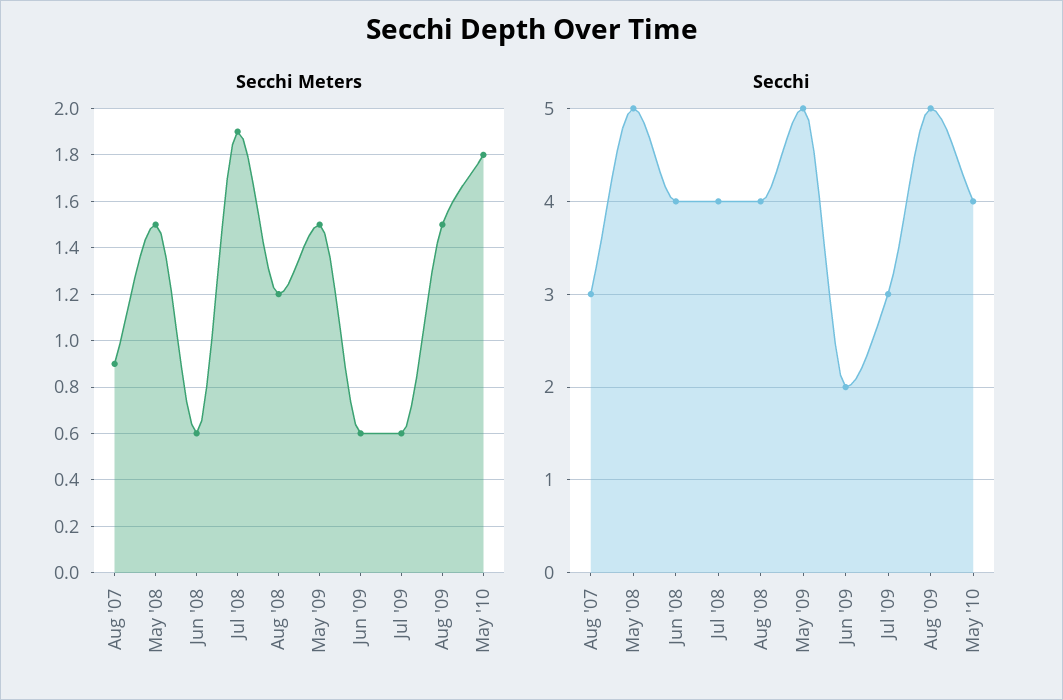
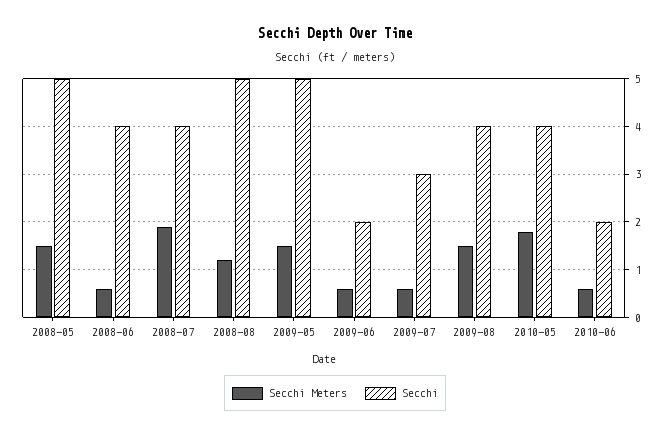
Secchi Meters, Aug '07: 0.9 -> none
Secchi, Aug '07: 3 -> none
Secchi, Aug '08: 4 -> 5
Secchi, Aug '09: 5 -> 4
Secchi Meters, 2010-06: none -> 0.5
Secchi, 2010-06: none -> 2

